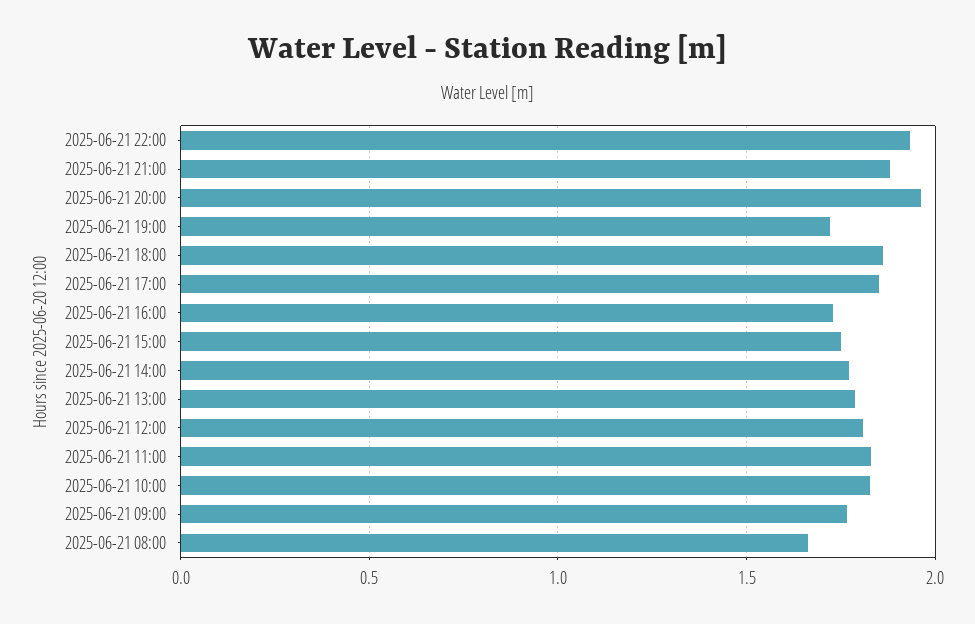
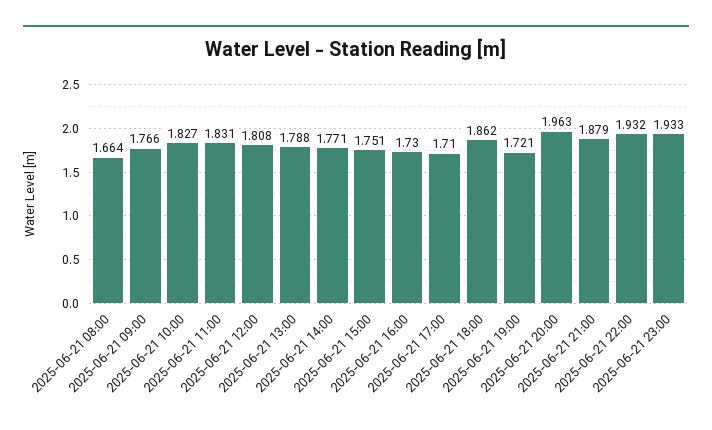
2025-06-21 17:00: 1.85 -> 1.71
2025-06-21 23:00: none -> 1.933

